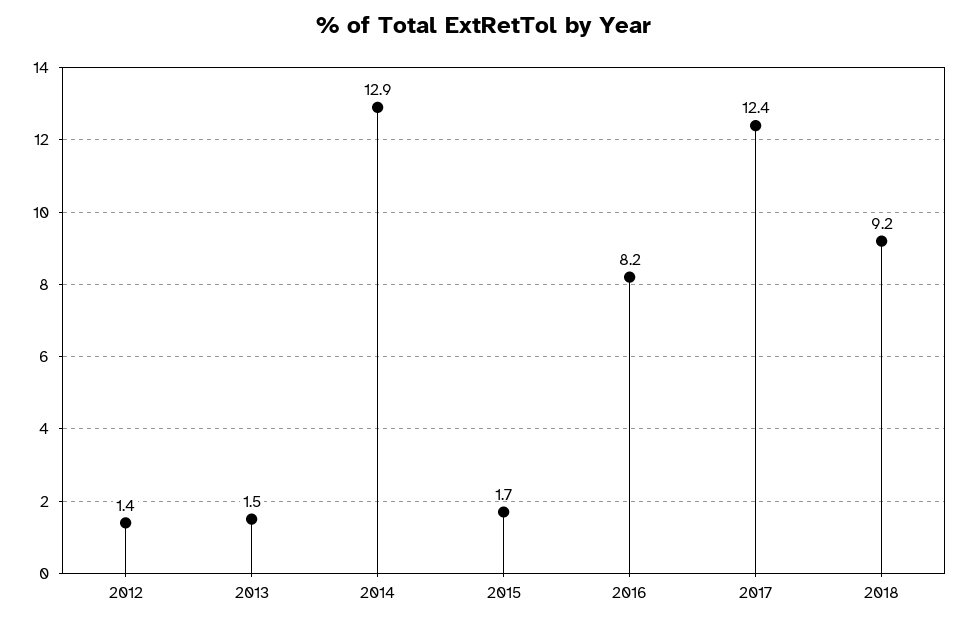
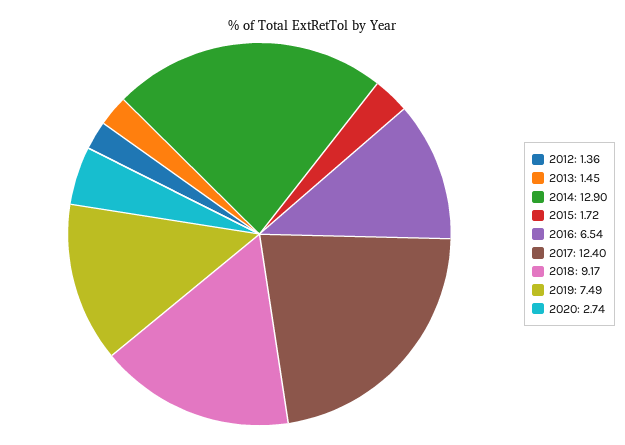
2016: 8.2 -> 6.54
2019: none -> 7.49
2020: none -> 2.74

